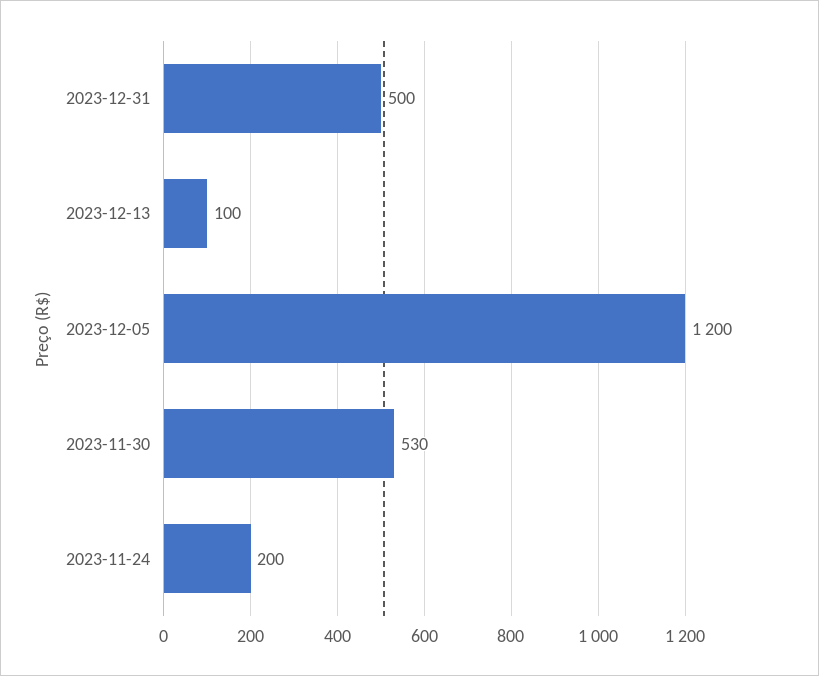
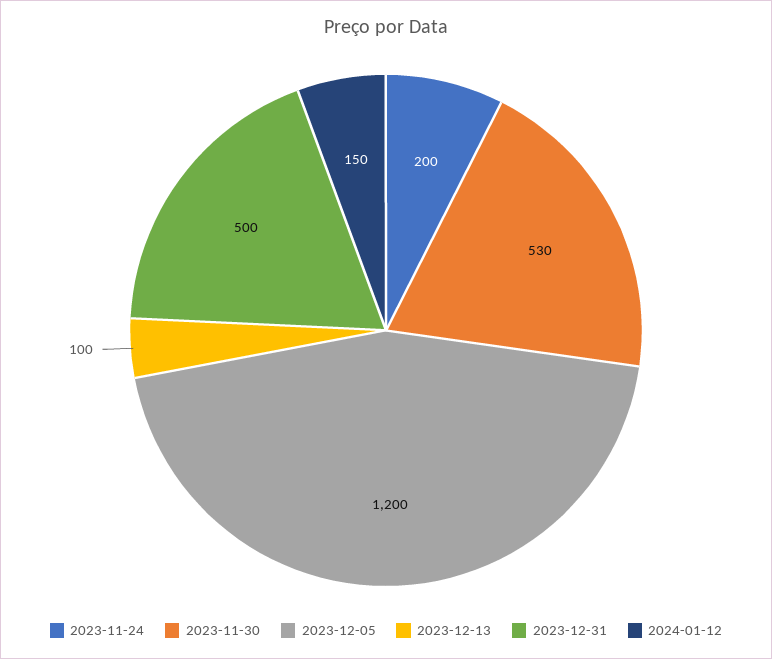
2024-01-12: none -> 150

